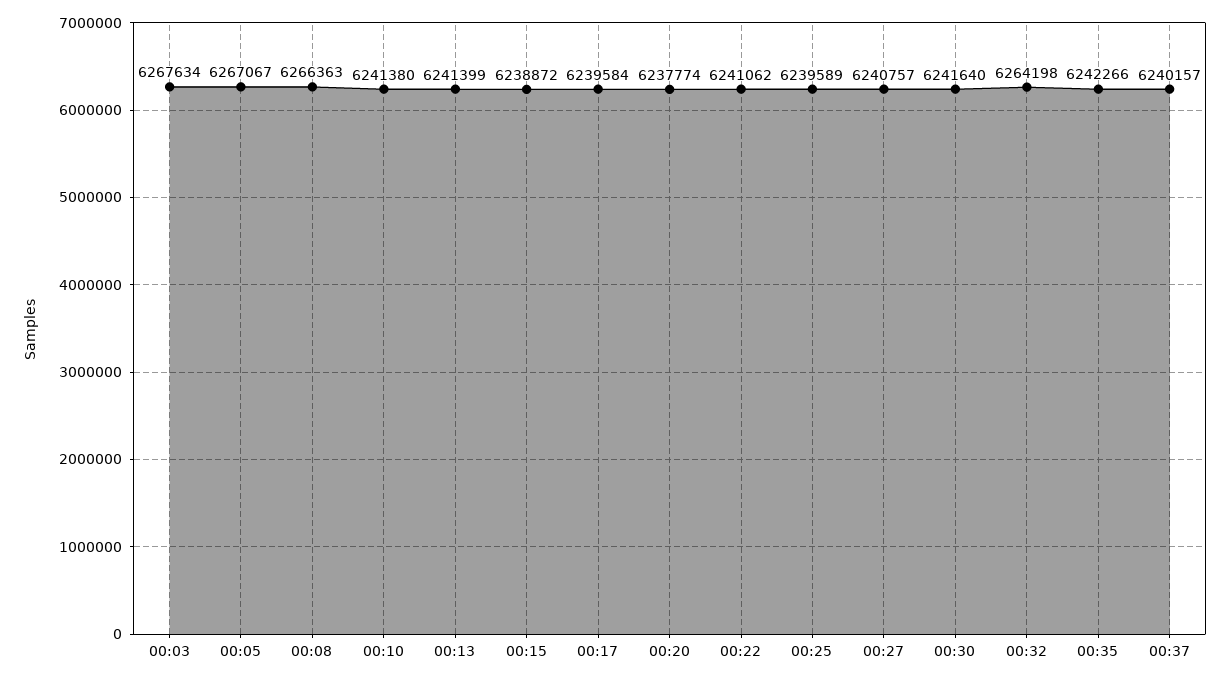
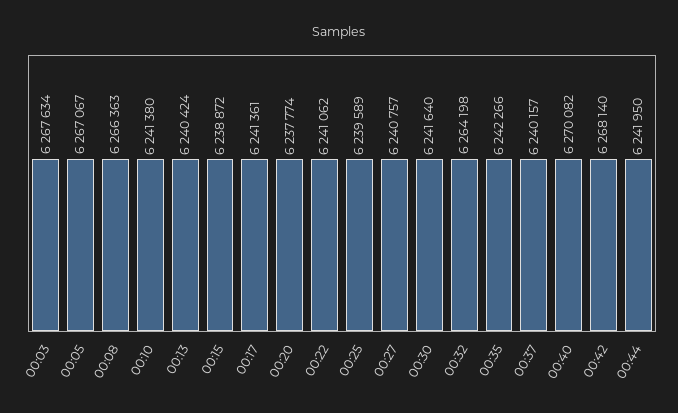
00:13: 6241399 -> 6240424
00:17: 6239584 -> 6241361
00:40: none -> 6270082
00:42: none -> 6268140
00:44: none -> 6241950

